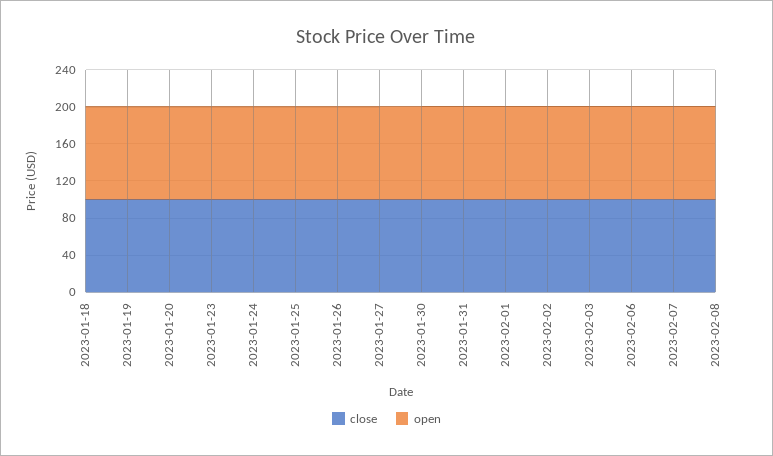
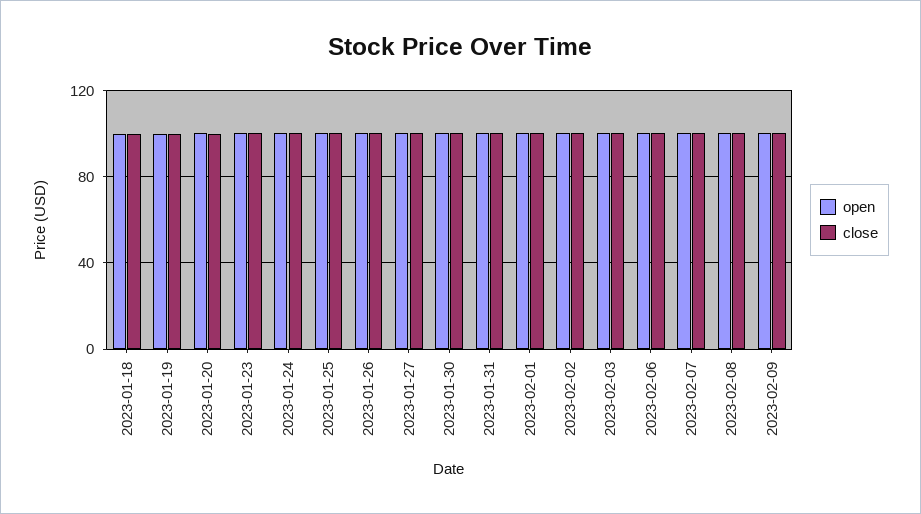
open, 2023-02-09: none -> 100
close, 2023-02-09: none -> 100

